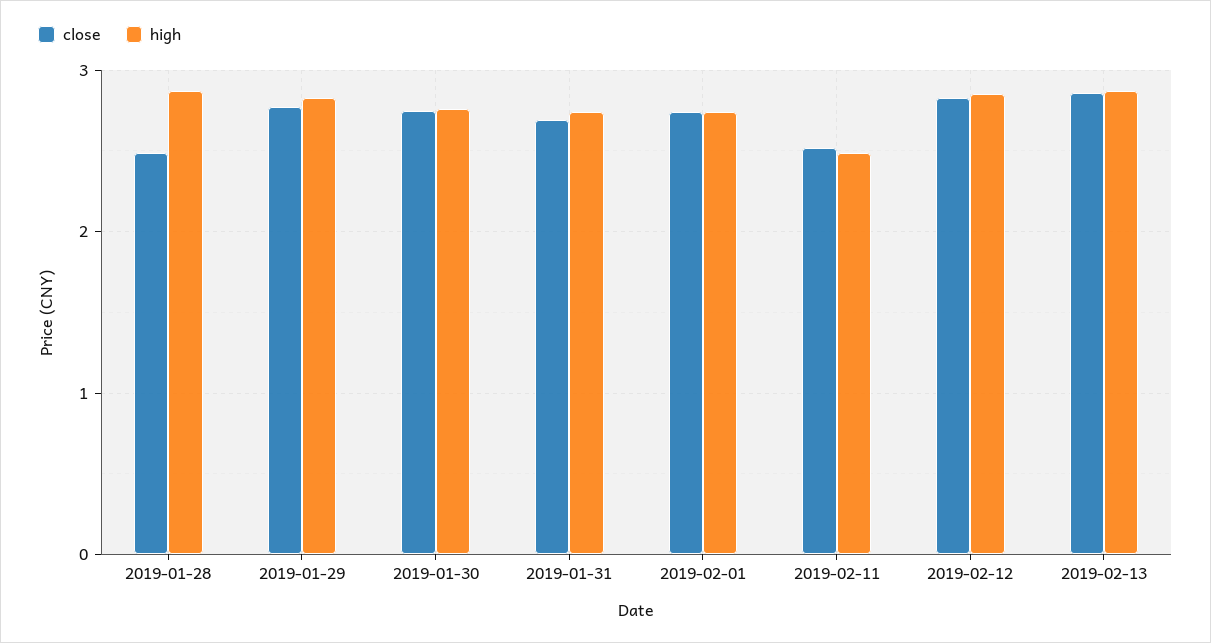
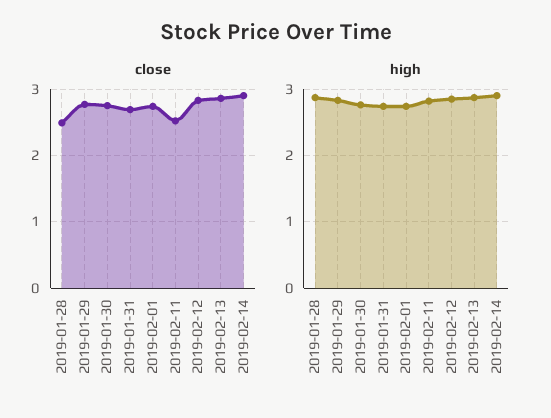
high, 2019-02-11: 2.5 -> 2.8
close, 2019-02-14: none -> 2.9
high, 2019-02-14: none -> 2.9

